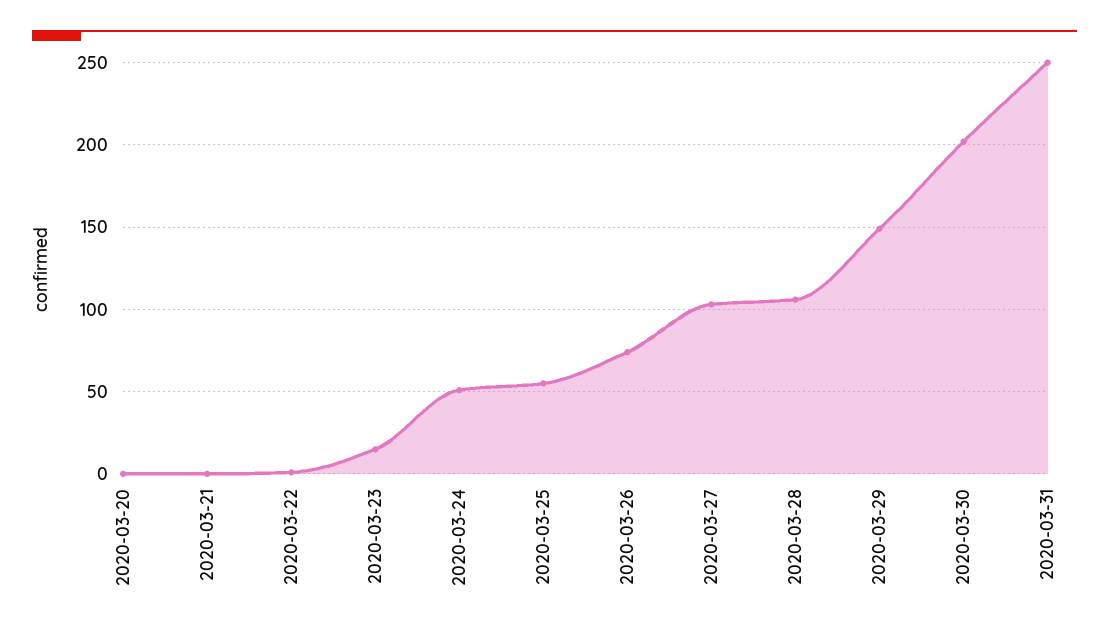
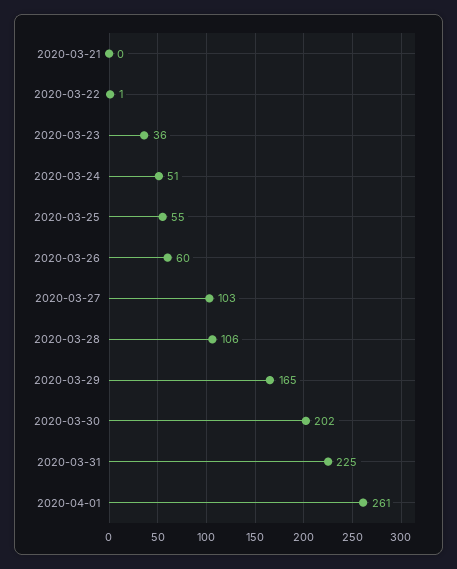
2020-03-20: 0 -> none
2020-03-23: 15 -> 36
2020-03-26: 75 -> 60
2020-03-29: 150 -> 165
2020-03-31: 250 -> 225
2020-04-01: none -> 261

